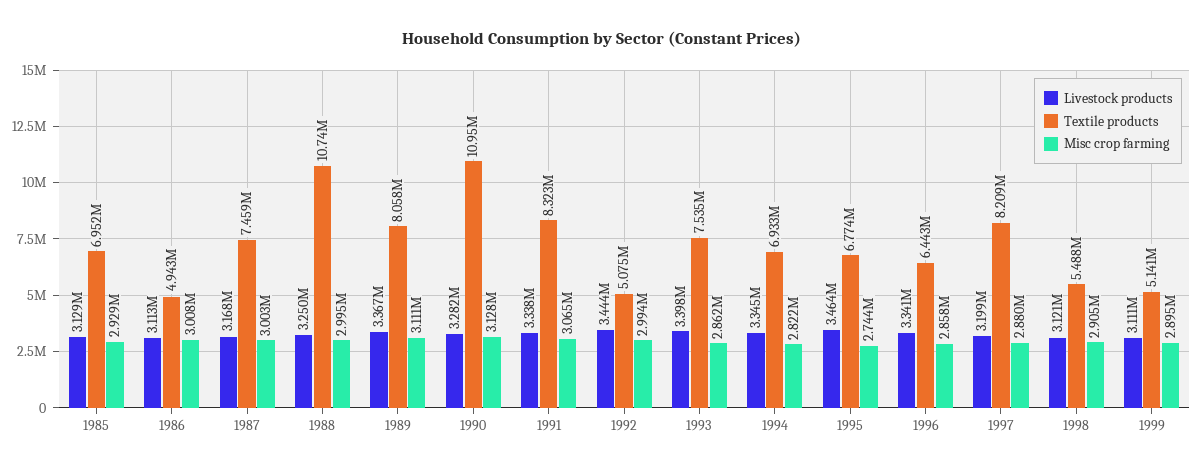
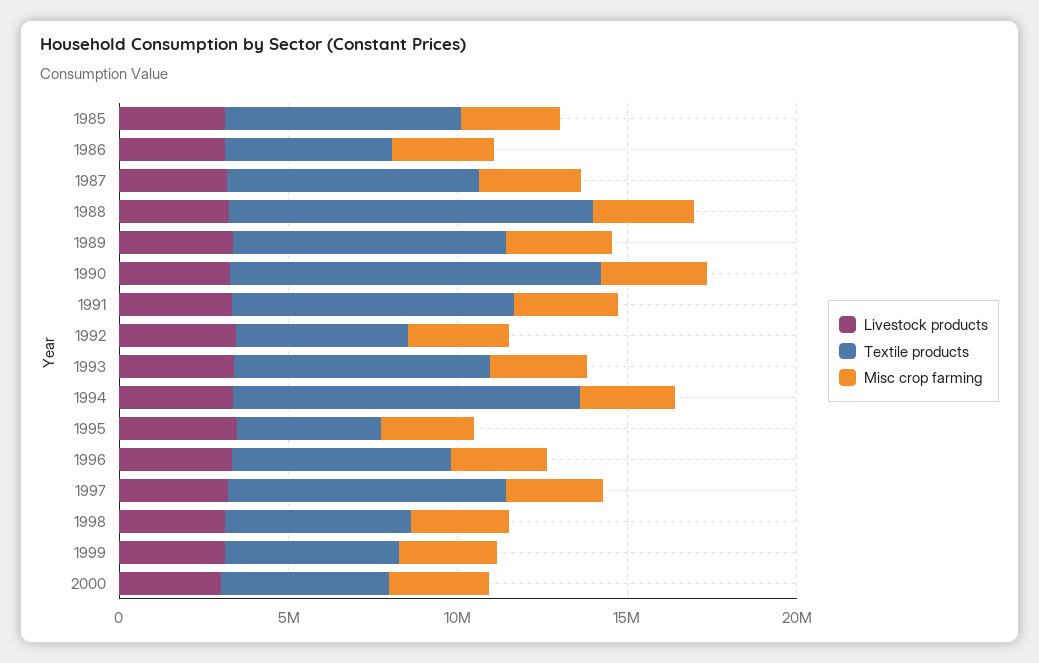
Textile products, 1994: 6933000 -> 10000000
Textile products, 1995: 6774000 -> 4000000
Livestock products, 2000: none -> 3000000
Textile products, 2000: none -> 5000000
Misc crop farming, 2000: none -> 3000000

